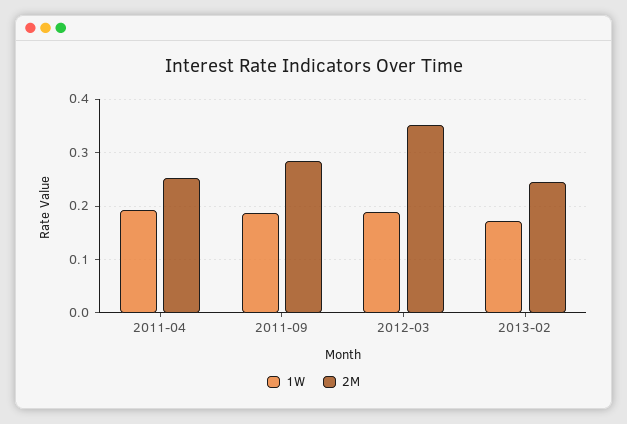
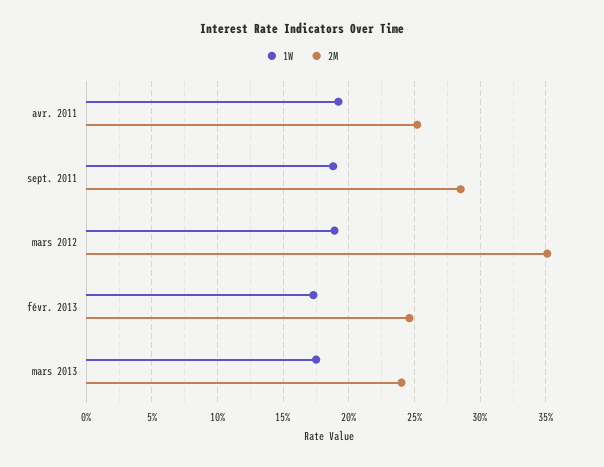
1W, mars 2013: none -> 0.175
2M, mars 2013: none -> 0.24

